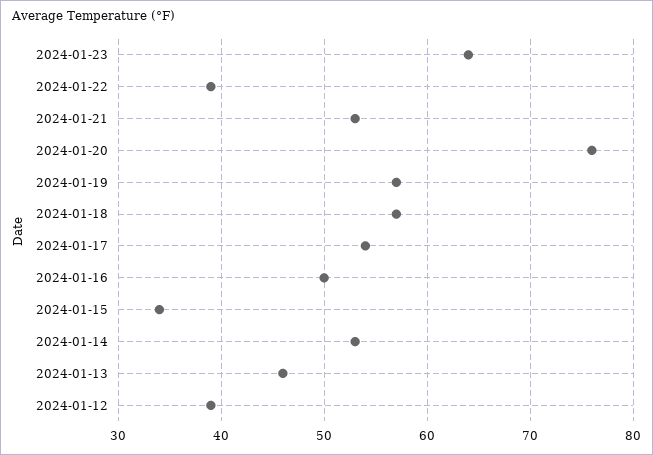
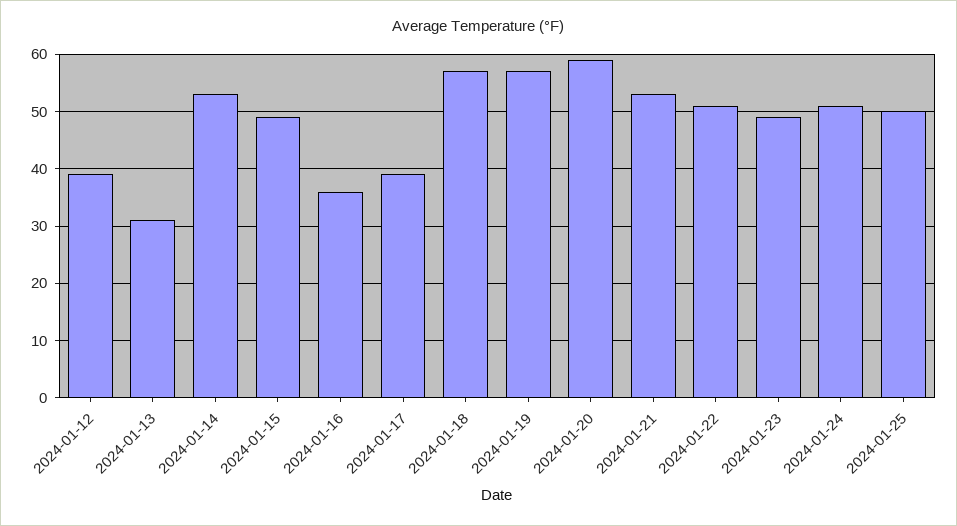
2024-01-23: 64 -> 50
2024-01-22: 39 -> 50
2024-01-20: 76 -> 60
2024-01-17: 54 -> 40
2024-01-16: 50 -> 35
2024-01-15: 34 -> 50
2024-01-13: 46 -> 30
2024-01-24: none -> 50
2024-01-25: none -> 50

